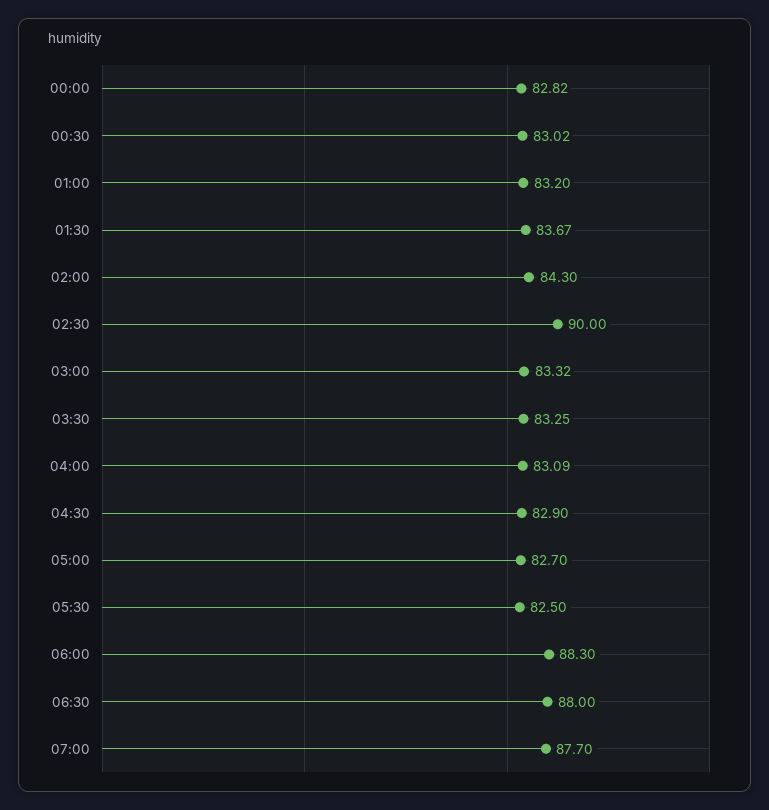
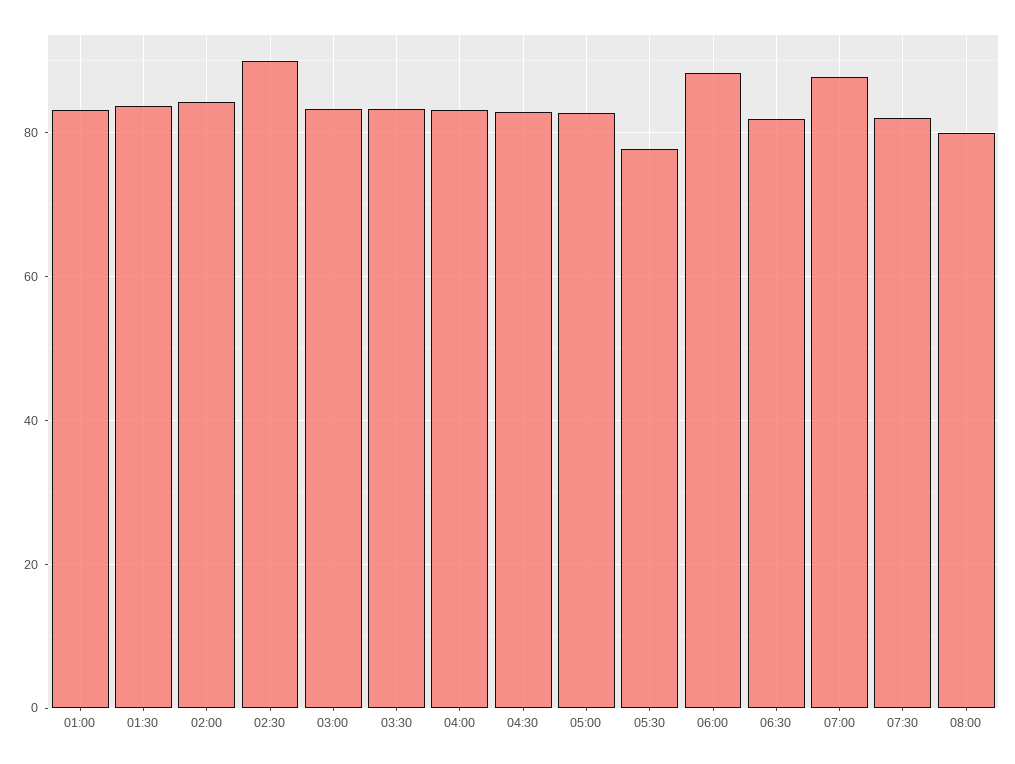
00:00: 82.82 -> none
00:30: 83.02 -> none
05:30: 82.5 -> 78
06:30: 88 -> 82
07:30: none -> 82
08:00: none -> 80

